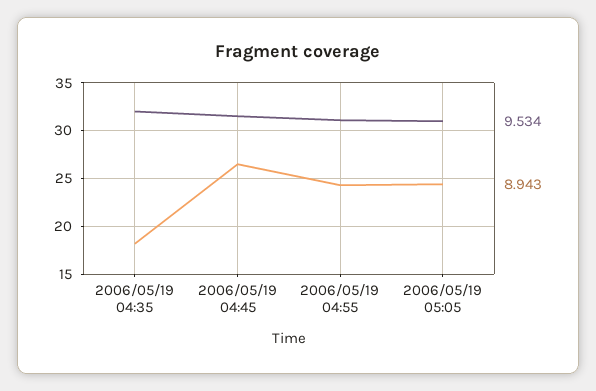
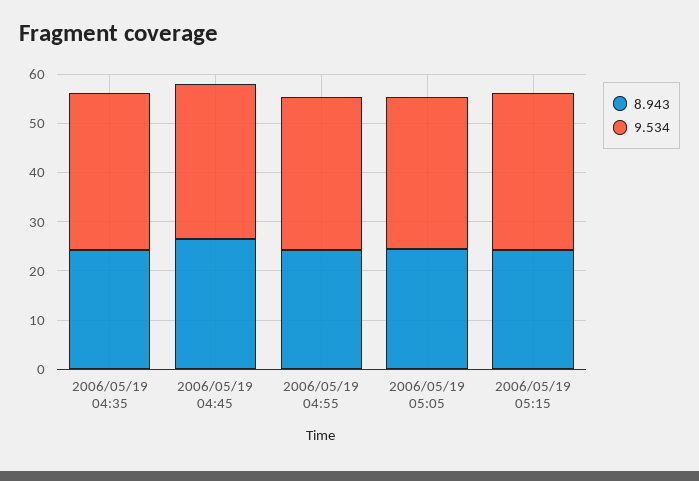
8.943, 2006/05/19 04:35: 18 -> 24
8.943, 2006/05/19 05:15: none -> 24
9.534, 2006/05/19 05:15: none -> 32

